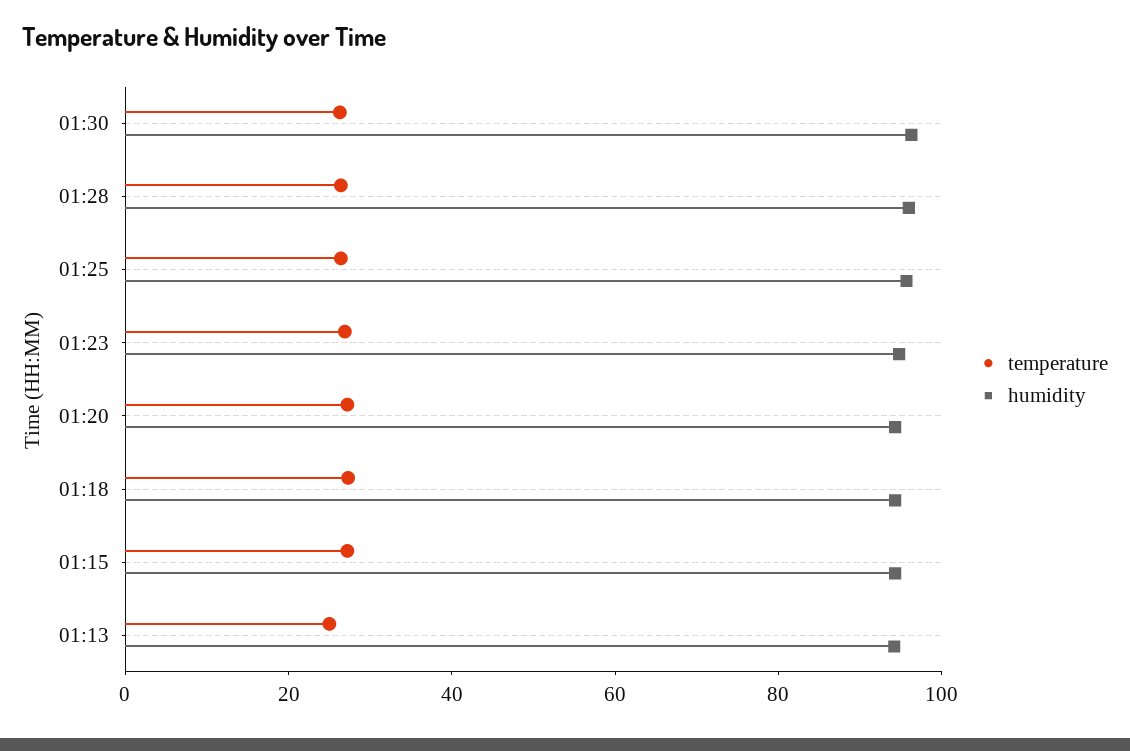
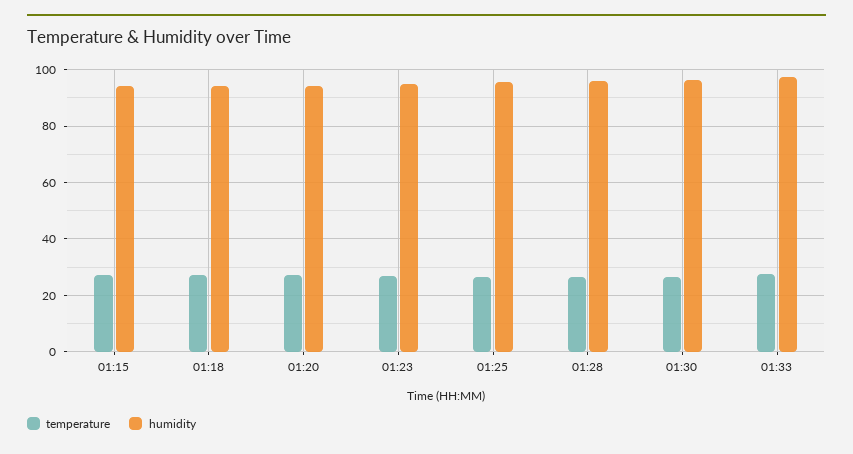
temperature, 01:13: 25 -> none
humidity, 01:13: 95 -> none
temperature, 01:33: none -> 27.5
humidity, 01:33: none -> 97.5

